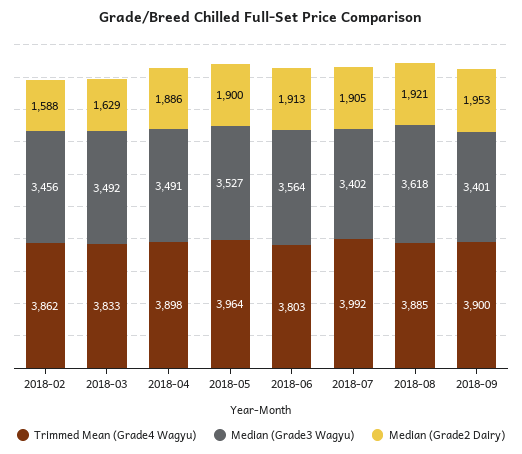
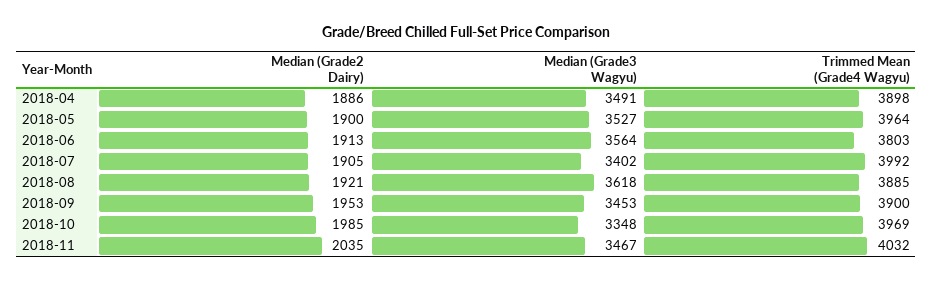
Trimmed Mean (Grade4 Wagyu), 2018-02: 3862 -> none
Median (Grade3 Wagyu), 2018-02: 3456 -> none
Median (Grade2 Dairy), 2018-02: 1588 -> none
Trimmed Mean (Grade4 Wagyu), 2018-03: 3833 -> none
Median (Grade3 Wagyu), 2018-03: 3492 -> none
Median (Grade2 Dairy), 2018-03: 1629 -> none
Median (Grade3 Wagyu), 2018-09: 3401 -> 3453
Median (Grade2 Dairy), 2018-10: none -> 1985
Median (Grade3 Wagyu), 2018-10: none -> 3348
Trimmed Mean (Grade4 Wagyu), 2018-10: none -> 3969
Median (Grade2 Dairy), 2018-11: none -> 2035
Median (Grade3 Wagyu), 2018-11: none -> 3467
Trimmed Mean (Grade4 Wagyu), 2018-11: none -> 4032

